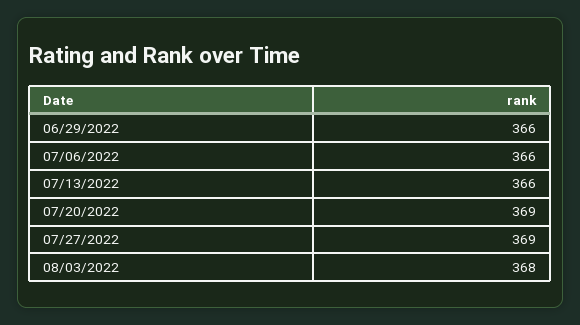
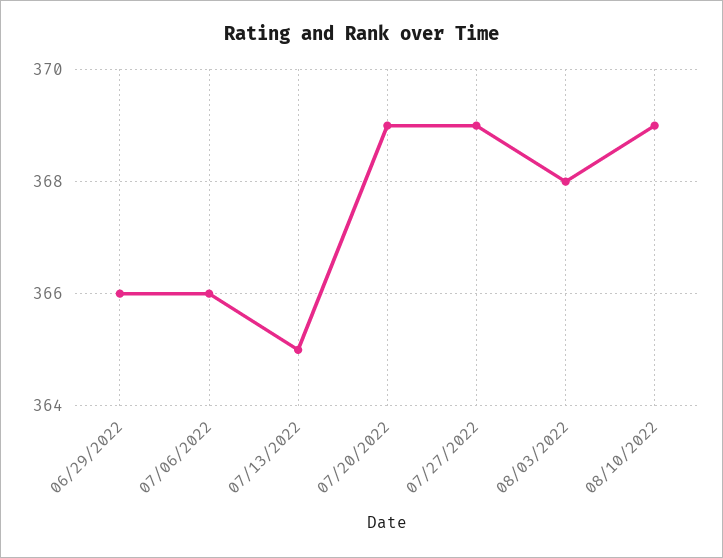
07/13/2022: 366 -> 365
08/10/2022: none -> 369

